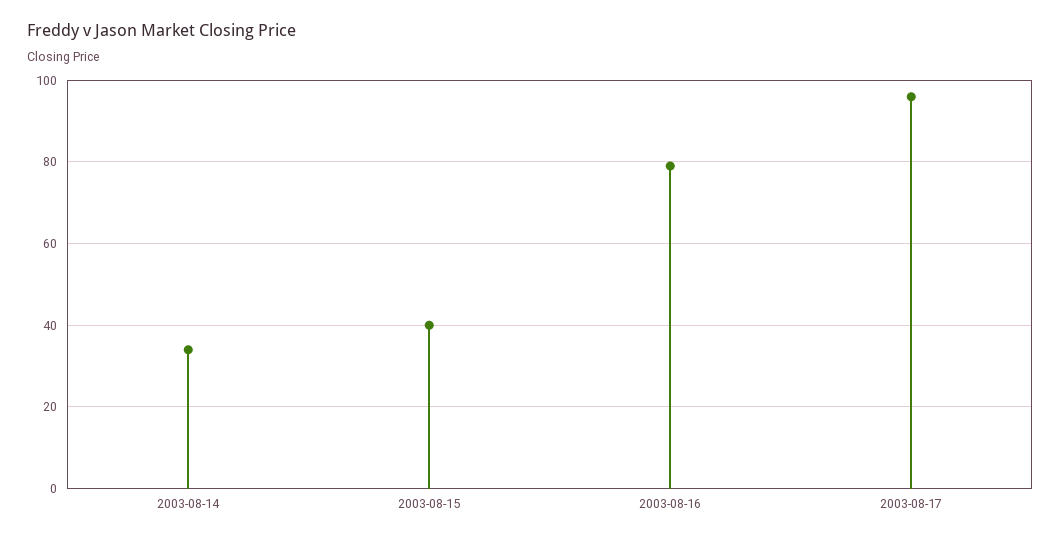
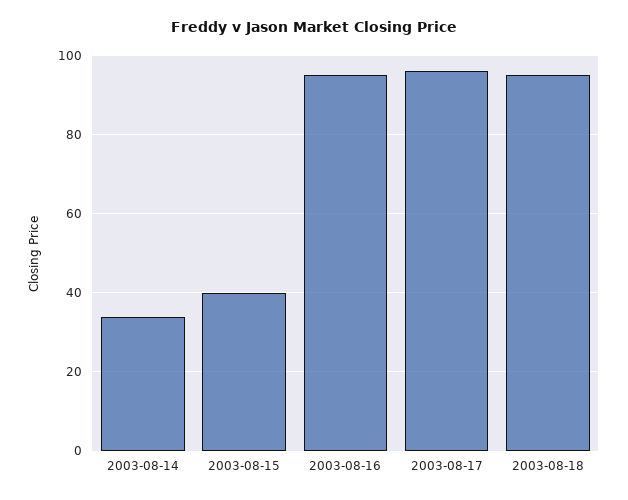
2003-08-16: 80 -> 95
2003-08-18: none -> 95

